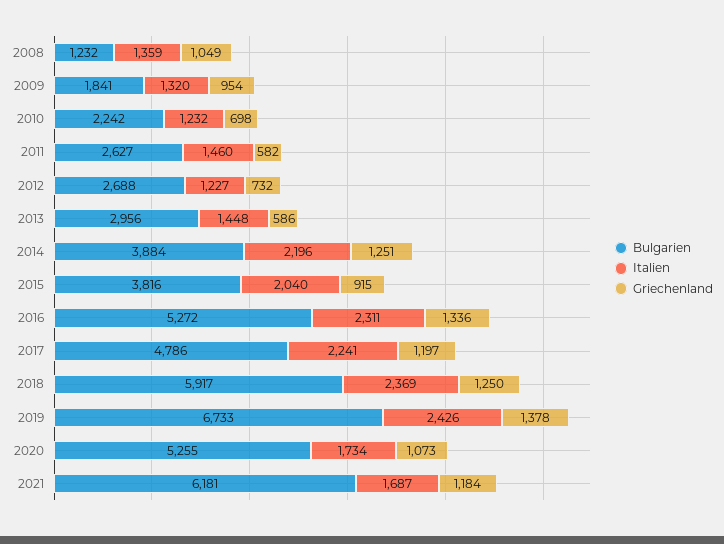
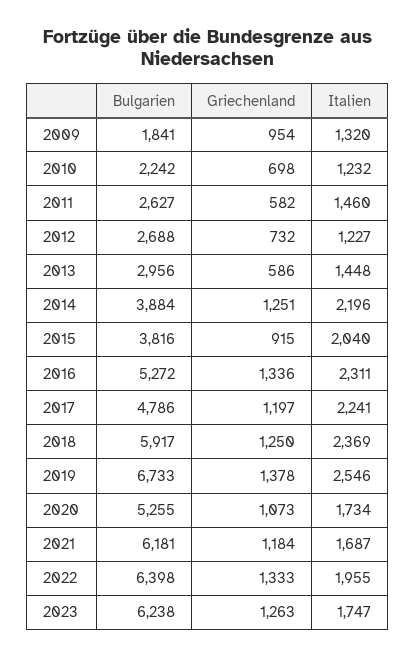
Bulgarien, 2008: 1232 -> none
Italien, 2008: 1359 -> none
Griechenland, 2008: 1049 -> none
Italien, 2019: 2426 -> 2546
Bulgarien, 2022: none -> 6398
Griechenland, 2022: none -> 1333
Italien, 2022: none -> 1955
Bulgarien, 2023: none -> 6238
Griechenland, 2023: none -> 1263
Italien, 2023: none -> 1747

